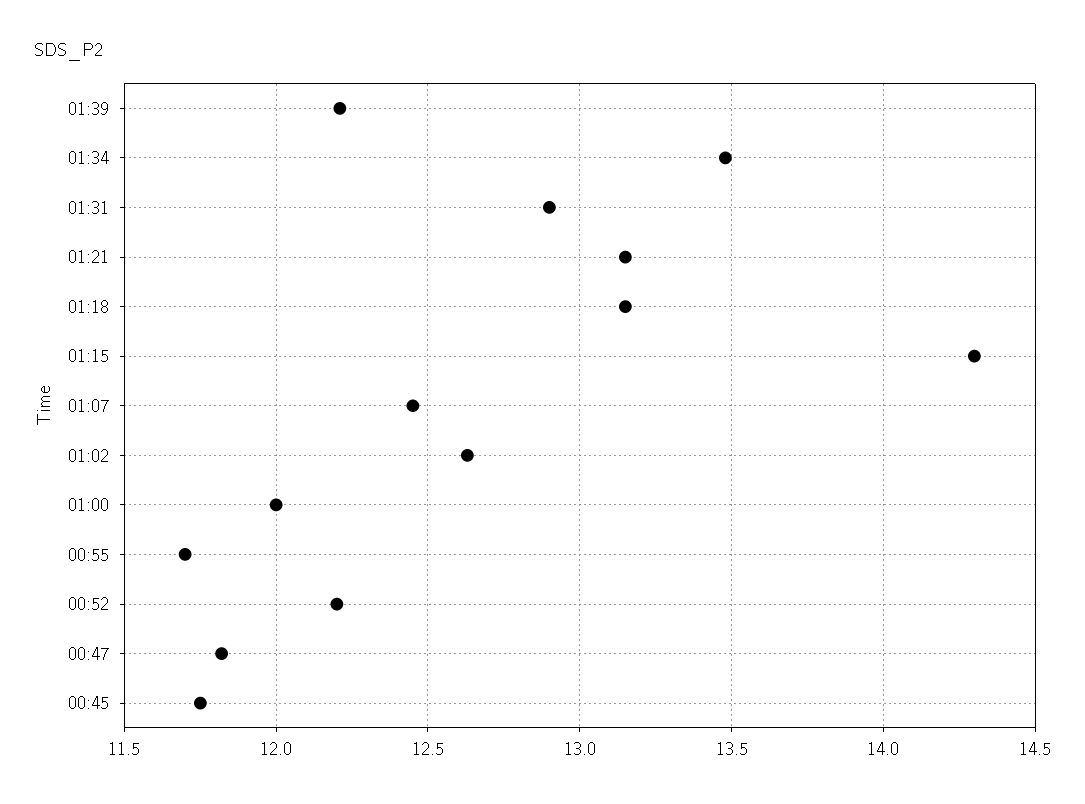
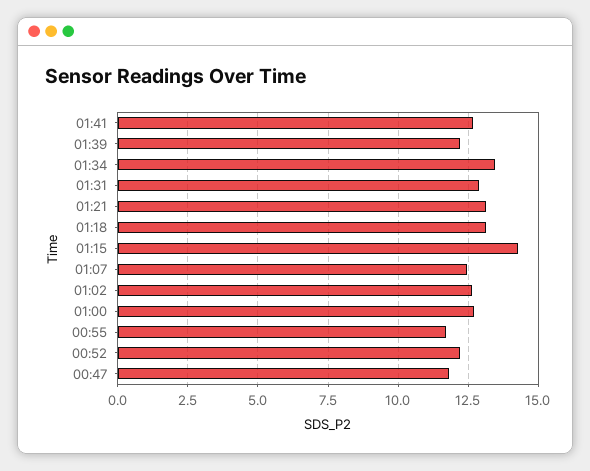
01:00: 12 -> 12.75
00:45: 11.75 -> none
01:41: none -> 12.75

